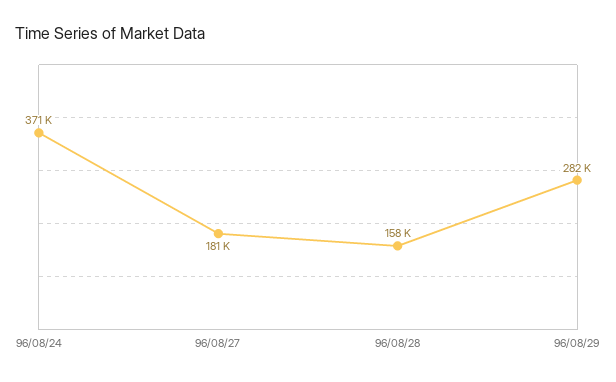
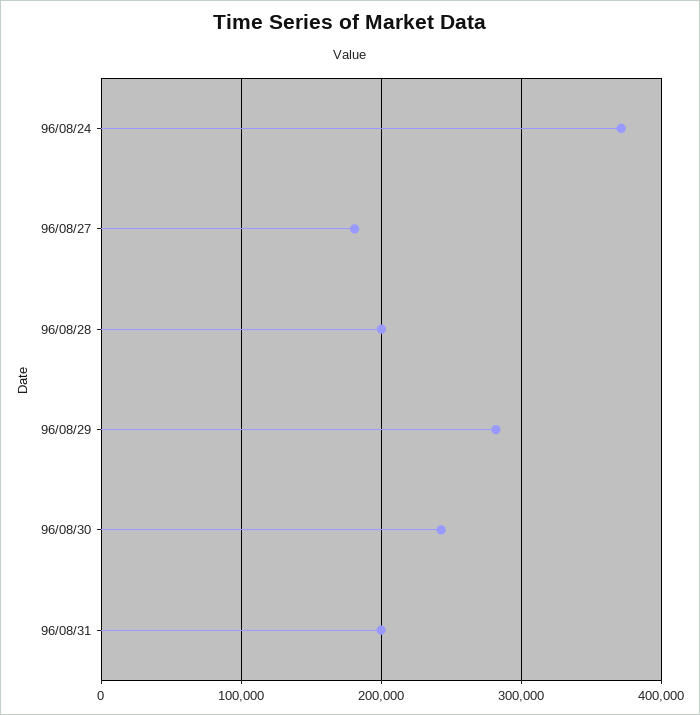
96/08/28: 158000 -> 200000
96/08/30: none -> 240000
96/08/31: none -> 200000

